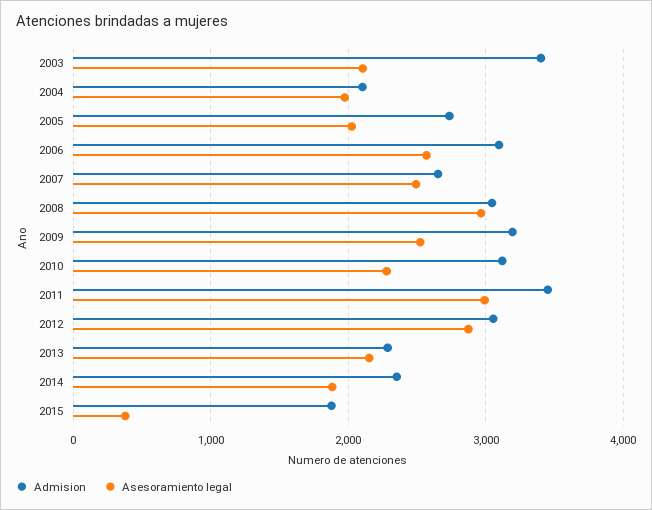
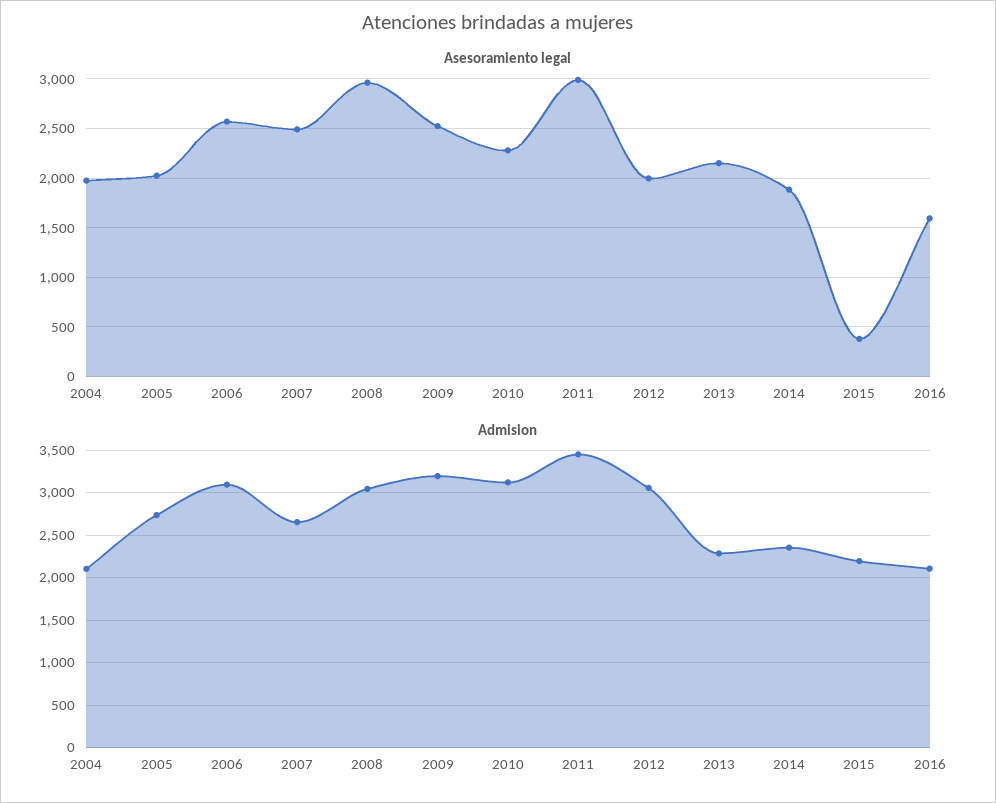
Admision, 2003: 3400 -> none
Asesoramiento legal, 2003: 2100 -> none
Asesoramiento legal, 2012: 2900 -> 2000
Admision, 2015: 1900 -> 2200
Asesoramiento legal, 2016: none -> 1600
Admision, 2016: none -> 2100

